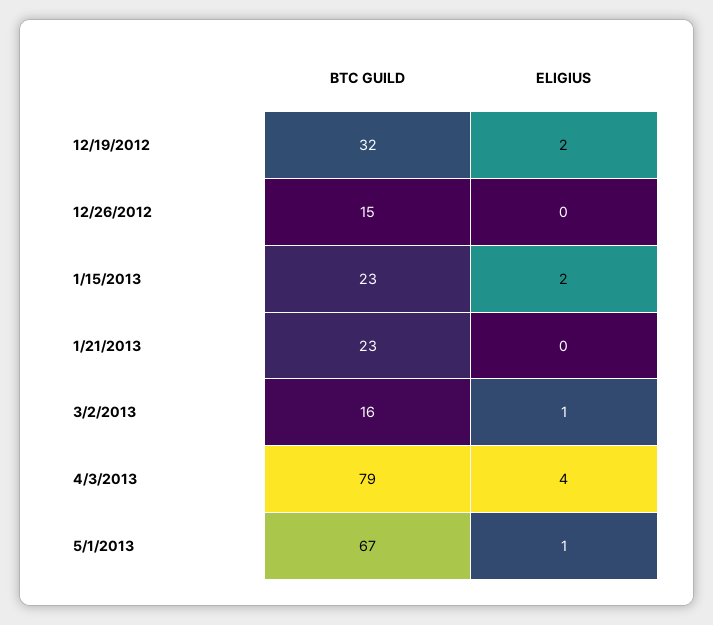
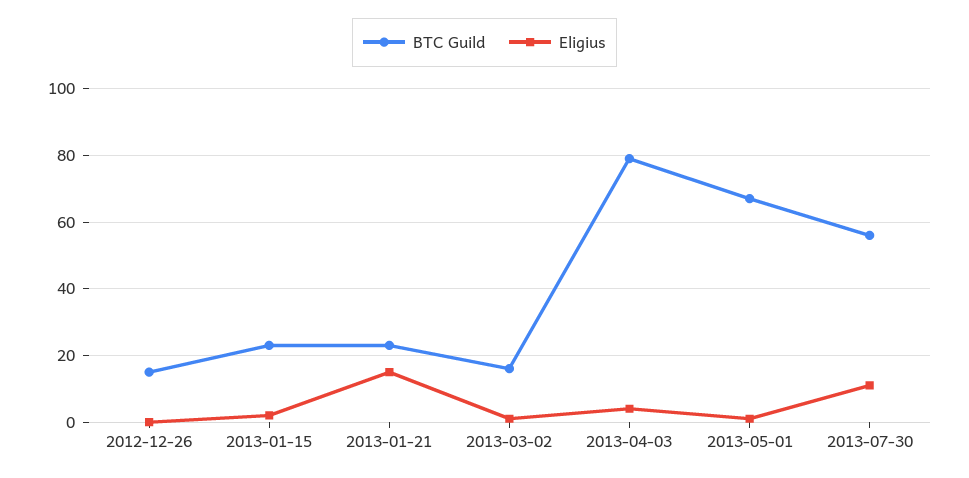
BTC GUILD, 12/19/2012: 32 -> none
ELIGIUS, 12/19/2012: 2 -> none
ELIGIUS, 1/21/2013: 0 -> 15
BTC GUILD, 2013-07-30: none -> 55
ELIGIUS, 2013-07-30: none -> 10

